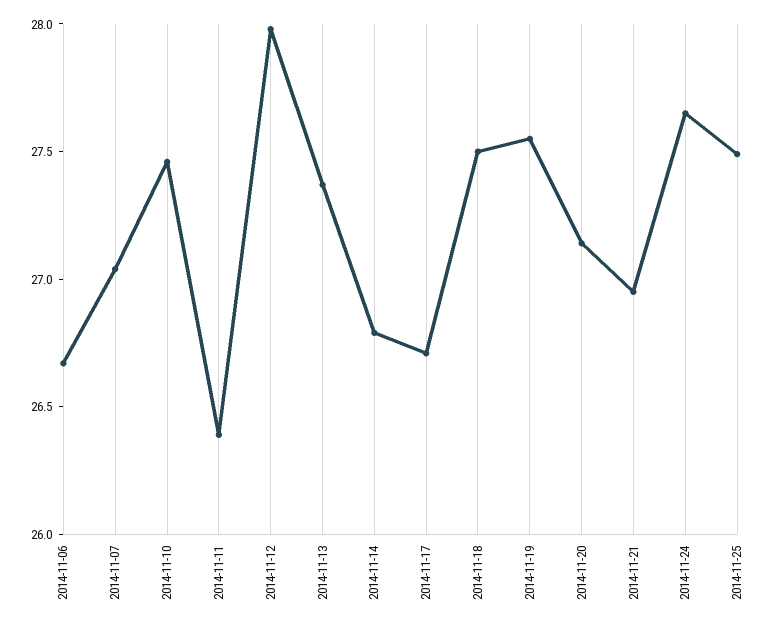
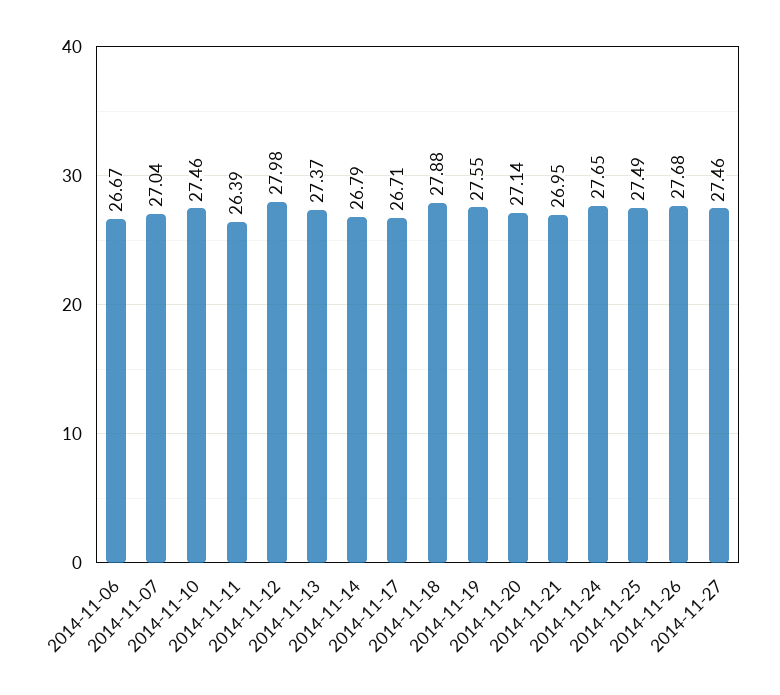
2014-11-18: 27.5 -> 27.88
2014-11-26: none -> 27.68
2014-11-27: none -> 27.46

